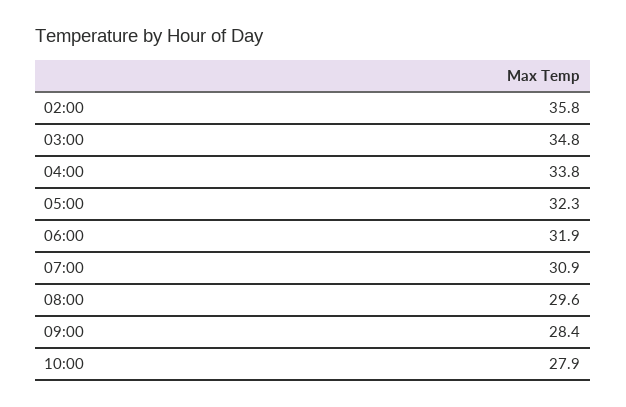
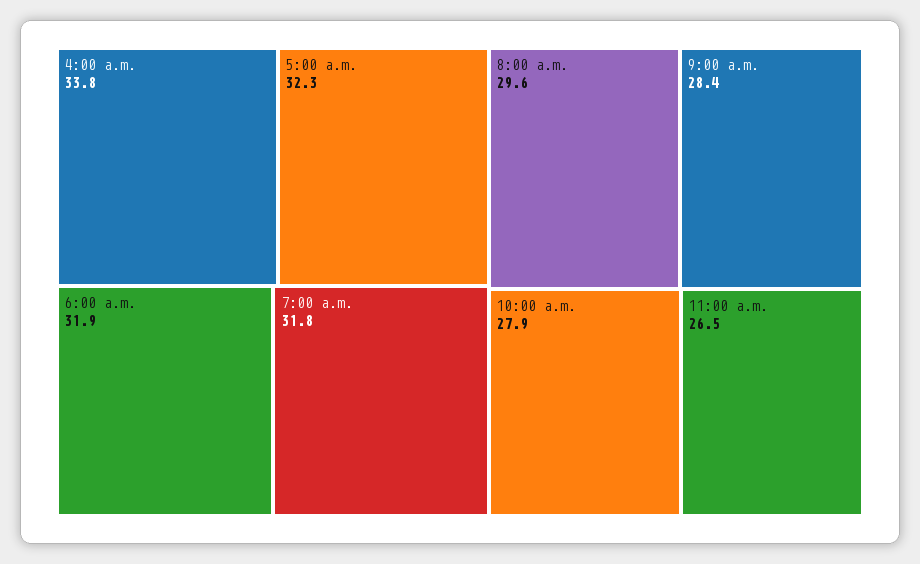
02:00: 35.8 -> none
03:00: 34.8 -> none
07:00: 30.9 -> 31.8
11:00 a.m.: none -> 26.5

